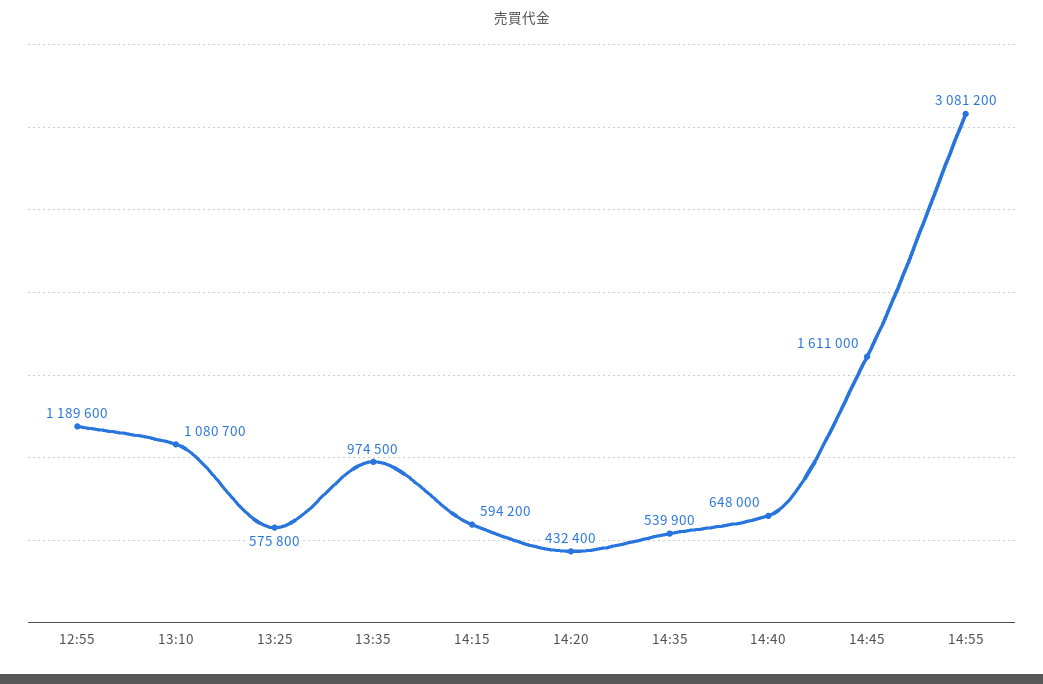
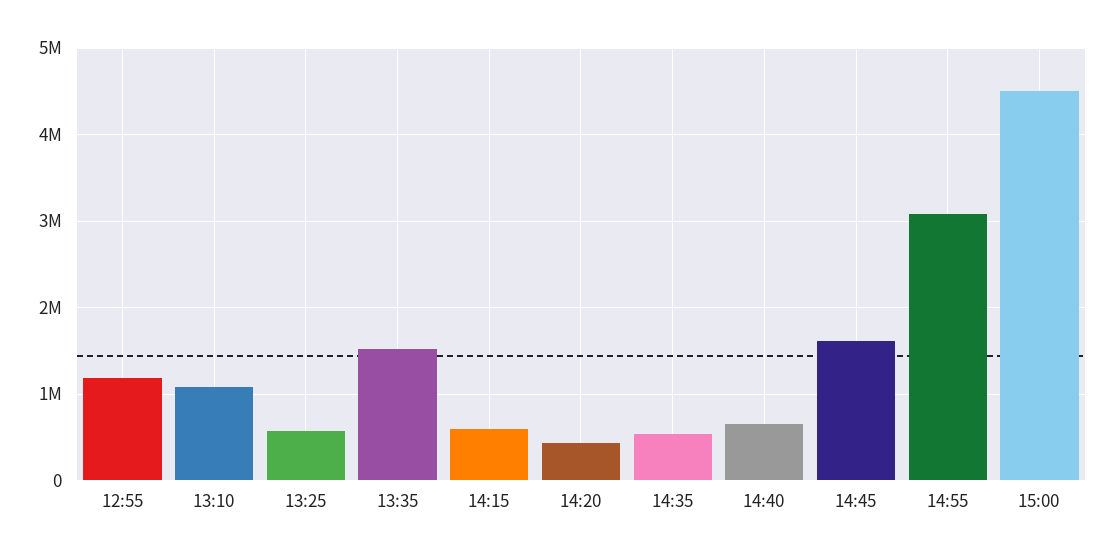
13:35: 974500 -> 1500000
15:00: none -> 4500000

